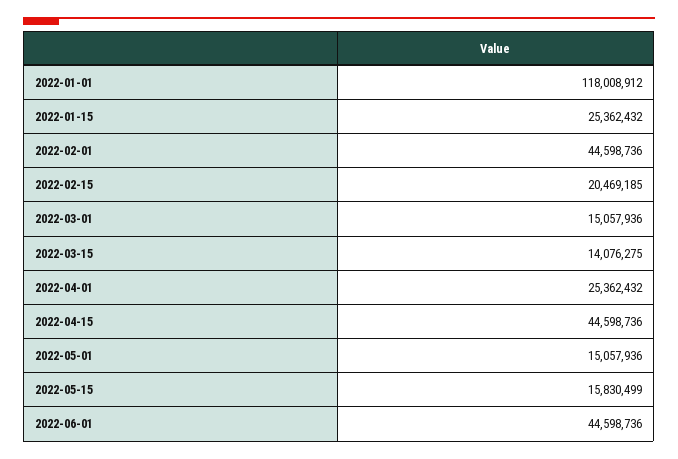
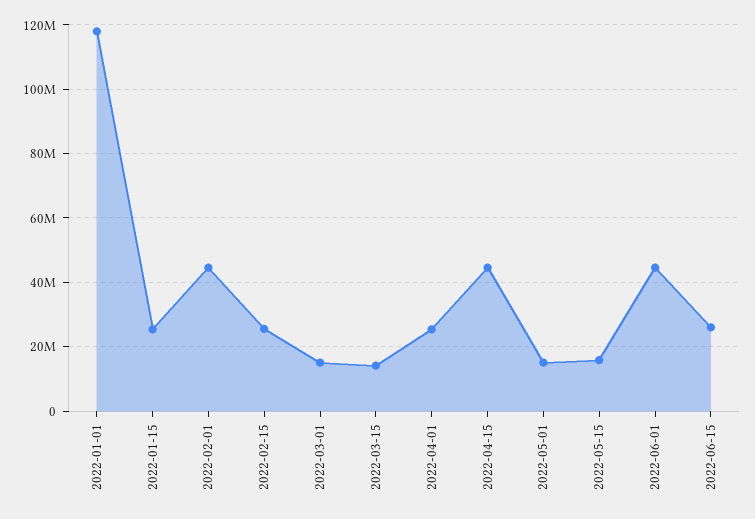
2022-02-15: 20469185 -> 26000000
2022-06-15: none -> 26000000

